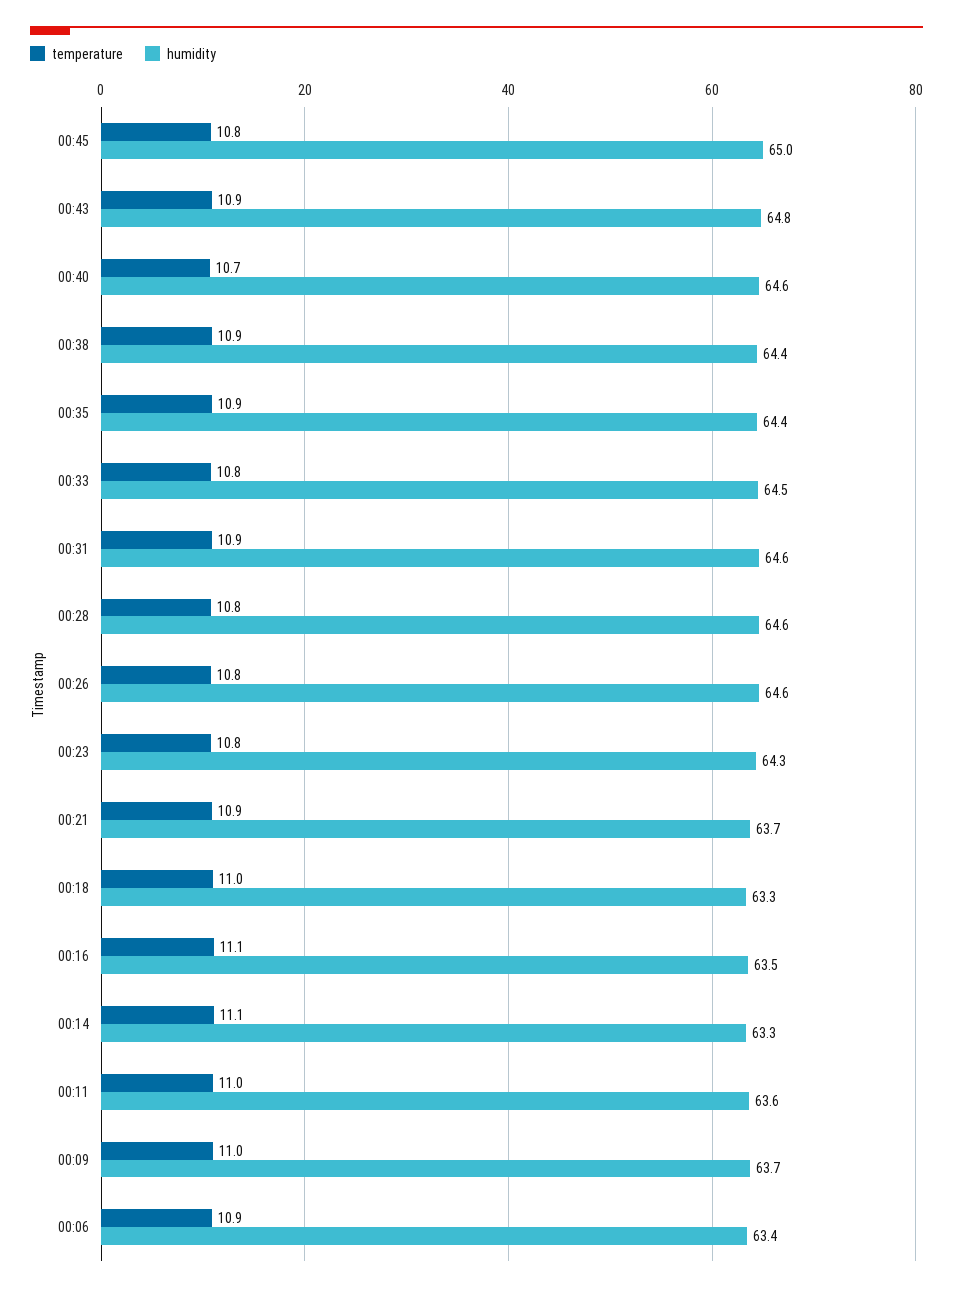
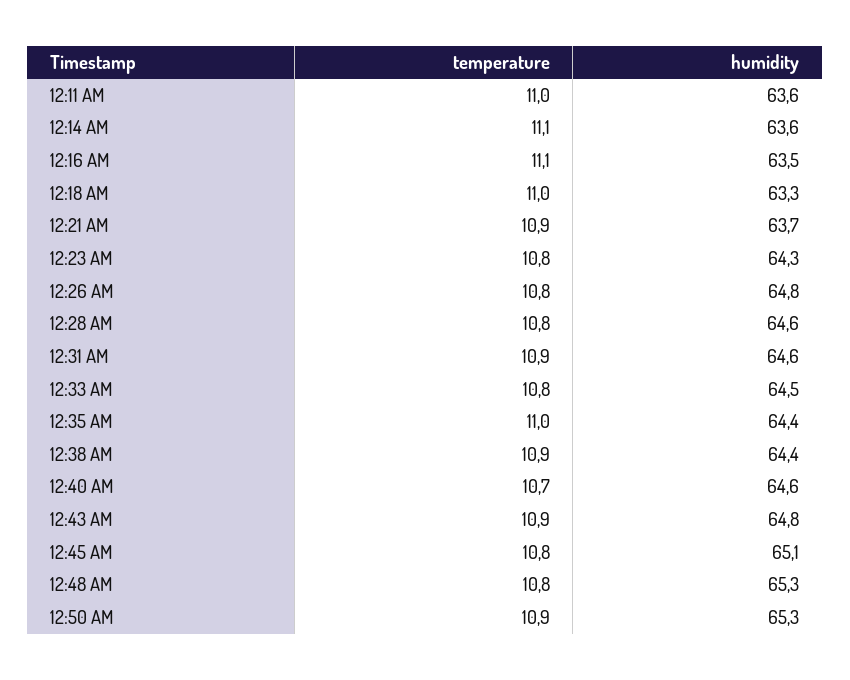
humidity, 00:45: 65 -> 65.1
temperature, 00:35: 10.9 -> 11
humidity, 00:26: 64.6 -> 64.8
humidity, 00:14: 63.3 -> 63.6
temperature, 00:09: 11 -> none
humidity, 00:09: 63.7 -> none
temperature, 00:06: 10.9 -> none
humidity, 00:06: 63.4 -> none
temperature, 12:48 AM: none -> 10.8
humidity, 12:48 AM: none -> 65.3
temperature, 12:50 AM: none -> 10.9
humidity, 12:50 AM: none -> 65.3

